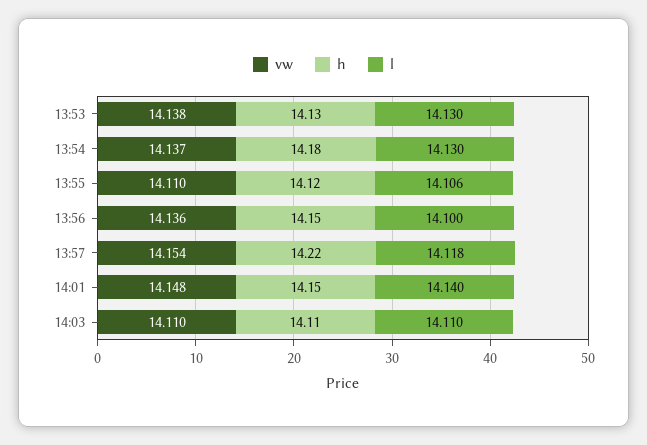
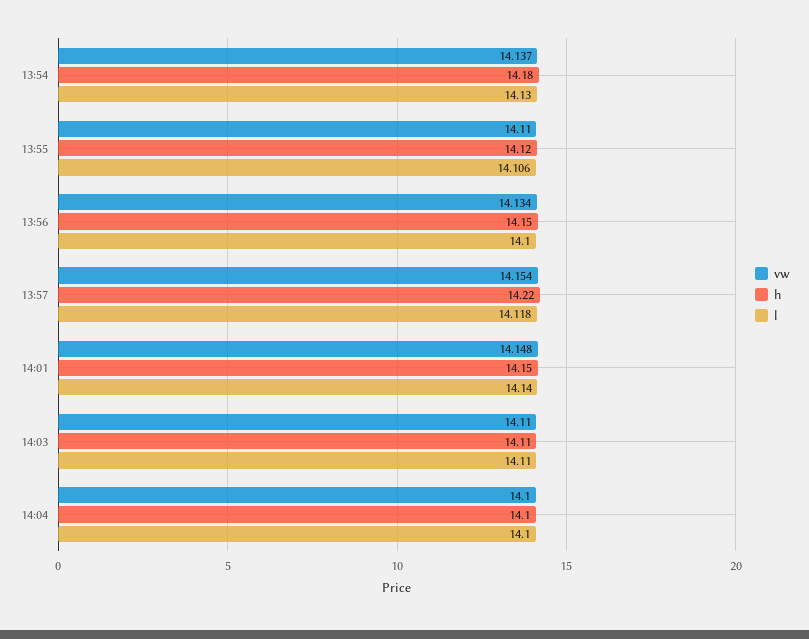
vw, 13:53: 14.138 -> none
h, 13:53: 14.13 -> none
l, 13:53: 14.13 -> none
vw, 13:56: 14.136 -> 14.134
vw, 14:04: none -> 14.1
h, 14:04: none -> 14.1
l, 14:04: none -> 14.1

